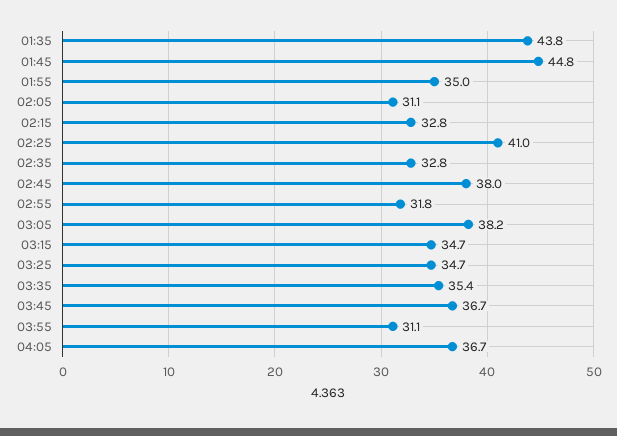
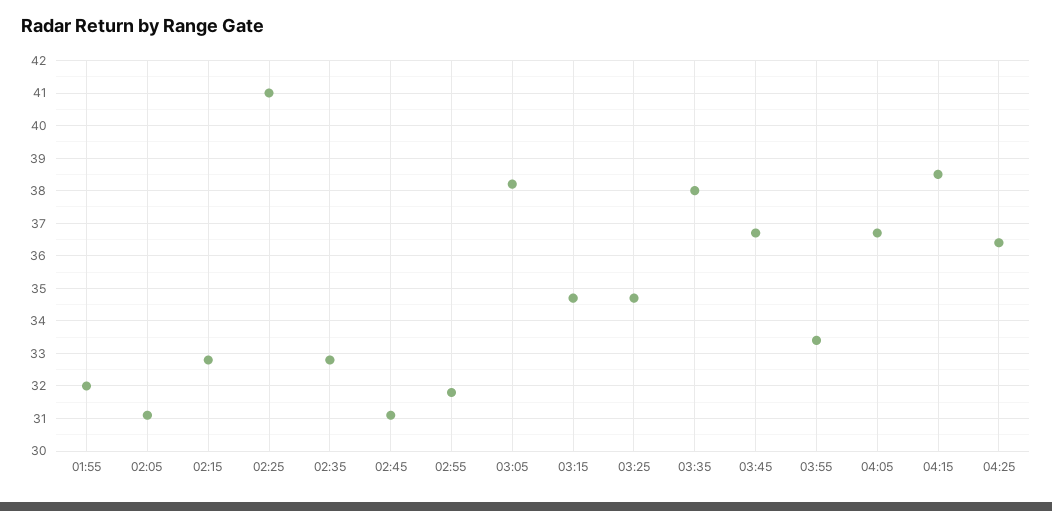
01:35: 43.8 -> none
01:45: 44.8 -> none
01:55: 35 -> 32
02:45: 38 -> 31
03:35: 35.4 -> 38
03:55: 31.1 -> 33.5
04:15: none -> 38.5
04:25: none -> 36.5

